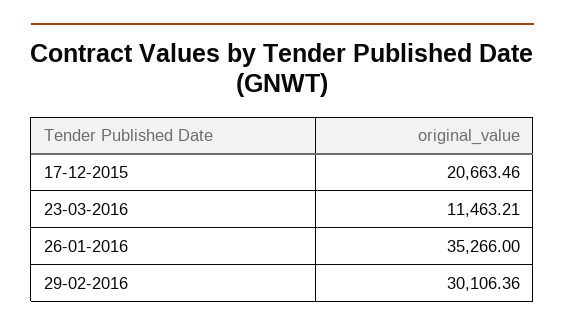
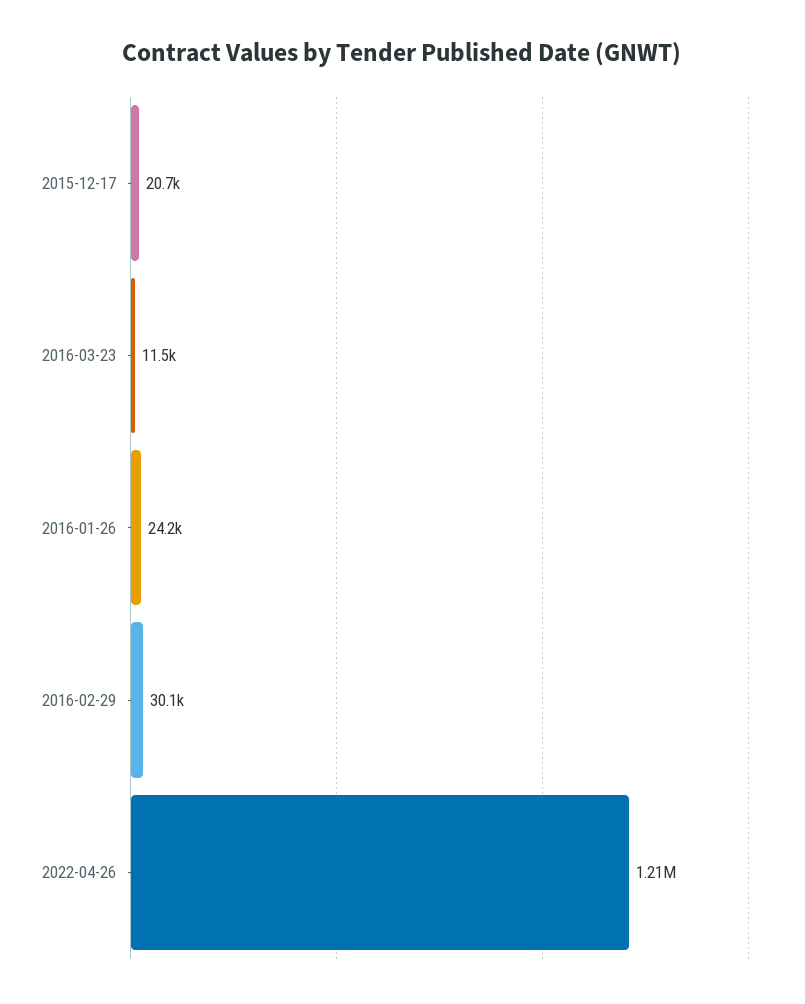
26-01-2016: 35266 -> 24200
2022-04-26: none -> 1210000

